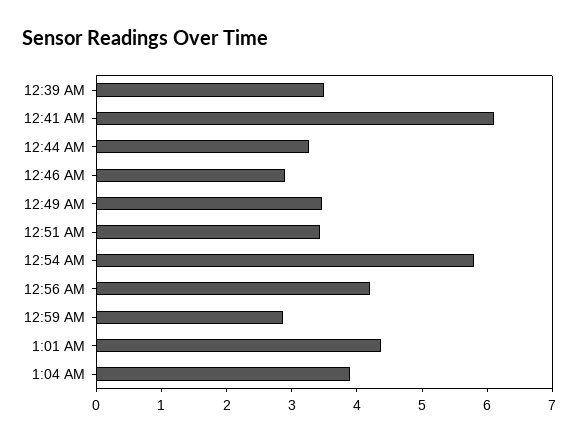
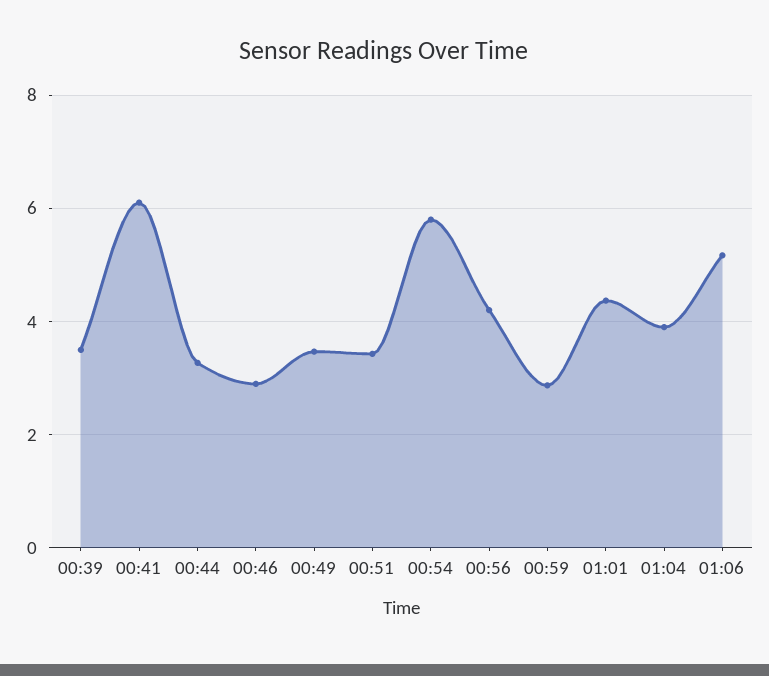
01:06: none -> 5.2

